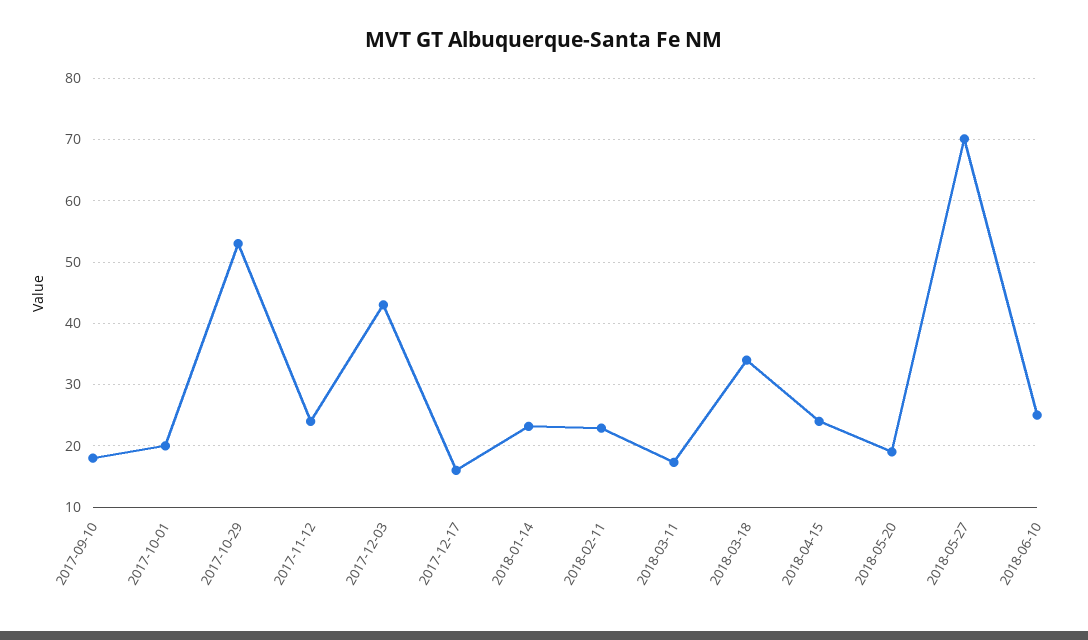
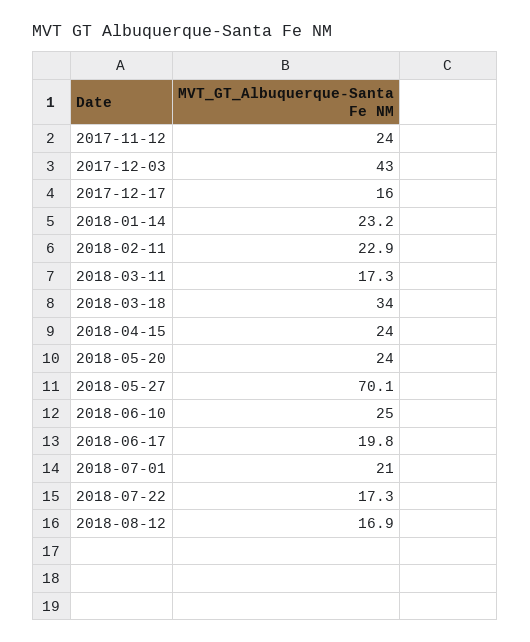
2017-09-10: 18 -> none
2017-10-01: 20 -> none
2017-10-29: 53 -> none
2018-05-20: 19 -> 24
2018-06-17: none -> 19.8
2018-07-01: none -> 21
2018-07-22: none -> 17.3
2018-08-12: none -> 16.9

